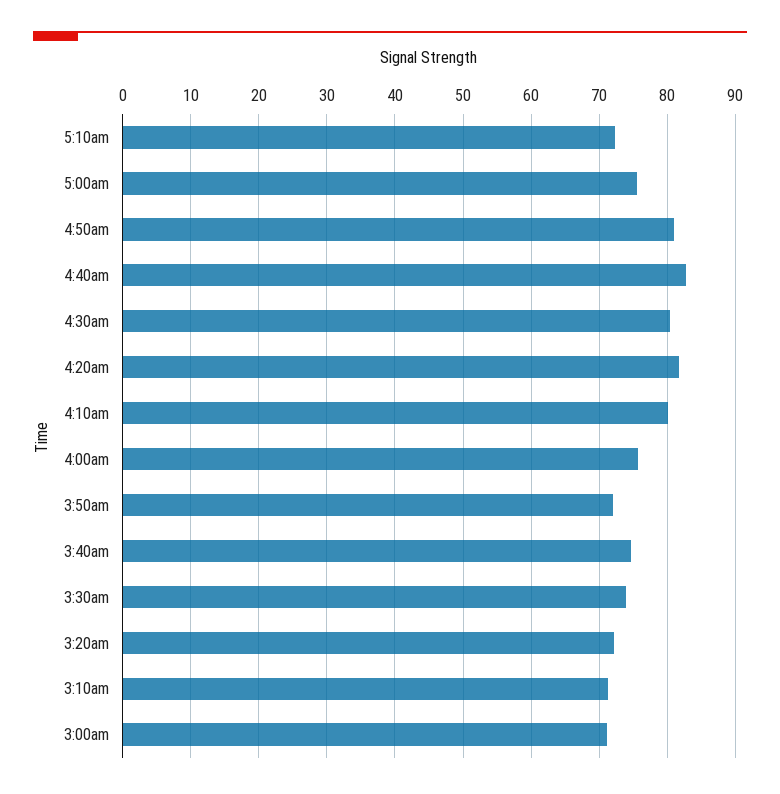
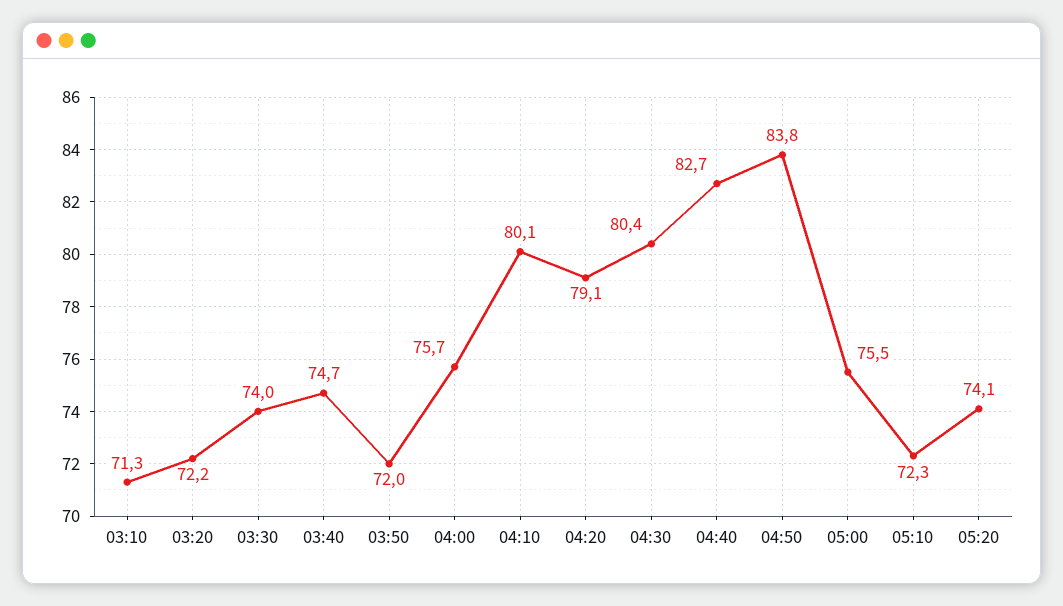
4:50am: 81 -> 83.8
4:20am: 82 -> 79.1
3:00am: 71 -> none
05:20: none -> 74.1

